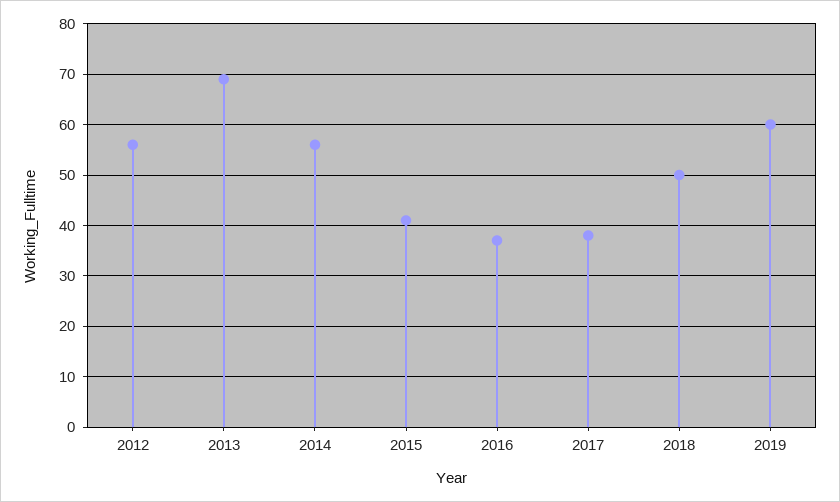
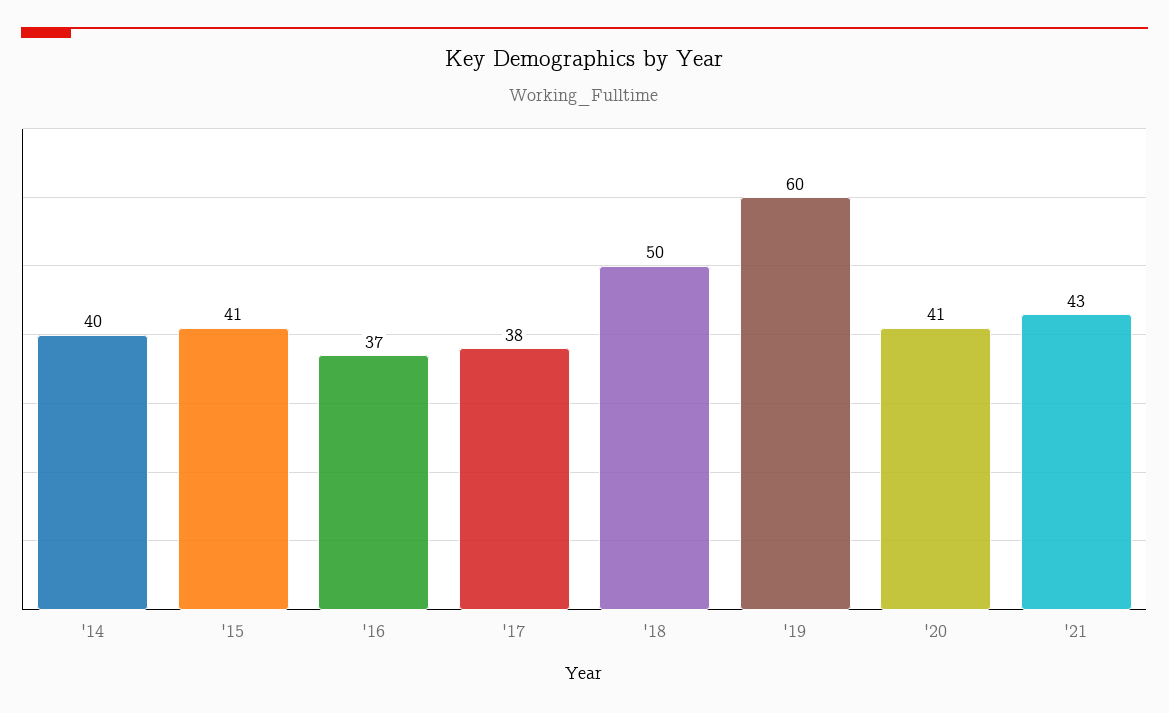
2012: 55 -> none
2013: 70 -> none
2014: 55 -> 40
'20: none -> 41
'21: none -> 43

